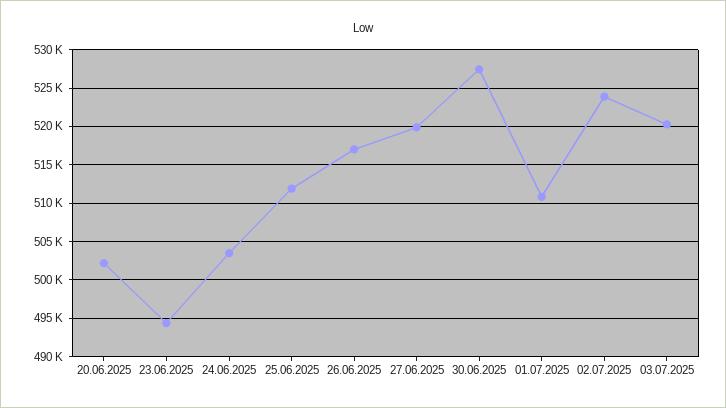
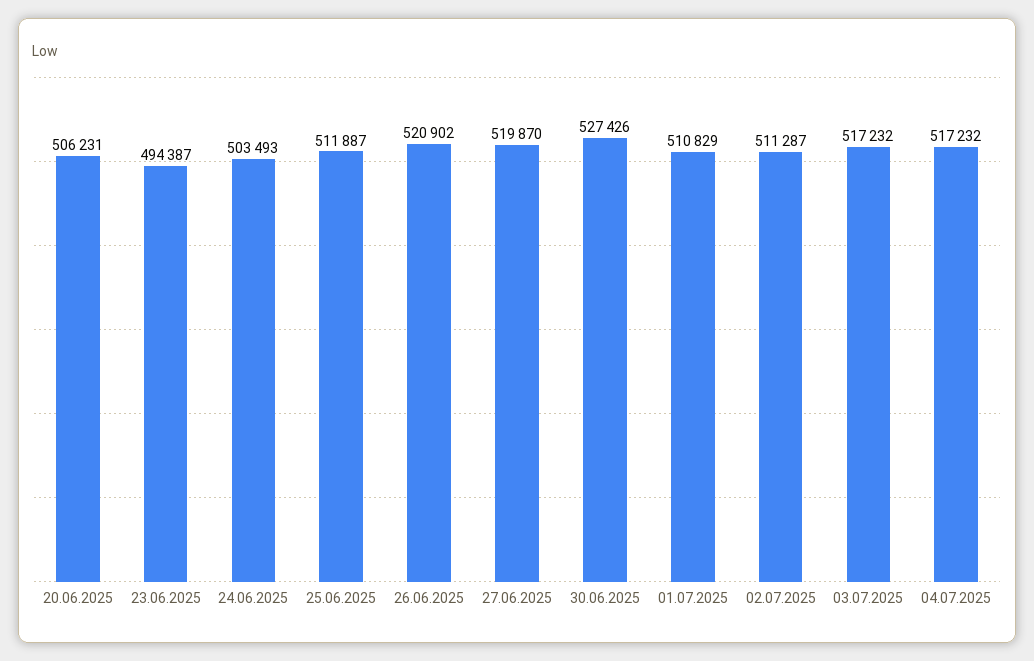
20.06.2025: 502000 -> 506231
26.06.2025: 517000 -> 520902
02.07.2025: 524000 -> 511287
03.07.2025: 520000 -> 517232
04.07.2025: none -> 517232

